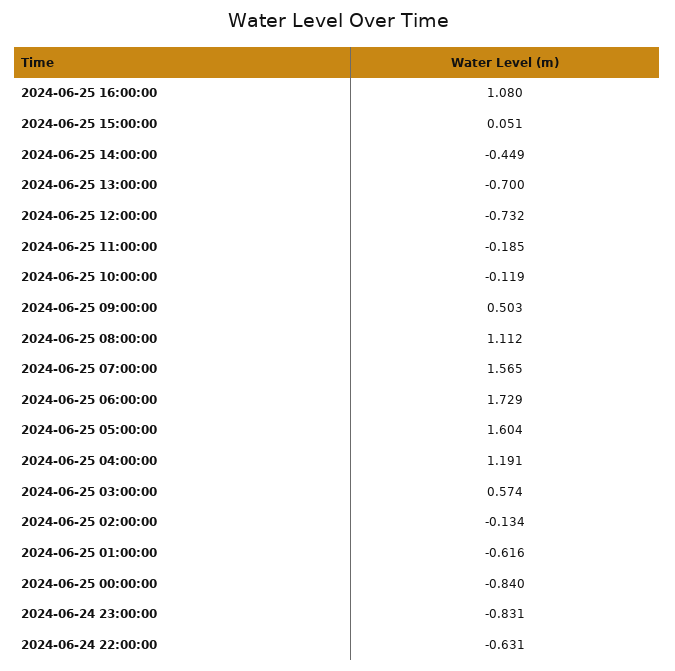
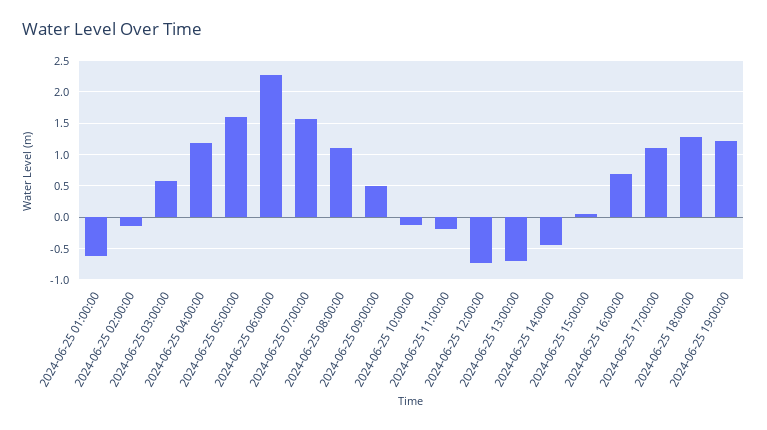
2024-06-25 16:00:00: 1.08 -> 0.7
2024-06-25 06:00:00: 1.729 -> 2.3
2024-06-25 00:00:00: -0.84 -> none
2024-06-24 23:00:00: -0.831 -> none
2024-06-24 22:00:00: -0.631 -> none
2024-06-25 17:00:00: none -> 1.1
2024-06-25 18:00:00: none -> 1.3
2024-06-25 19:00:00: none -> 1.2

